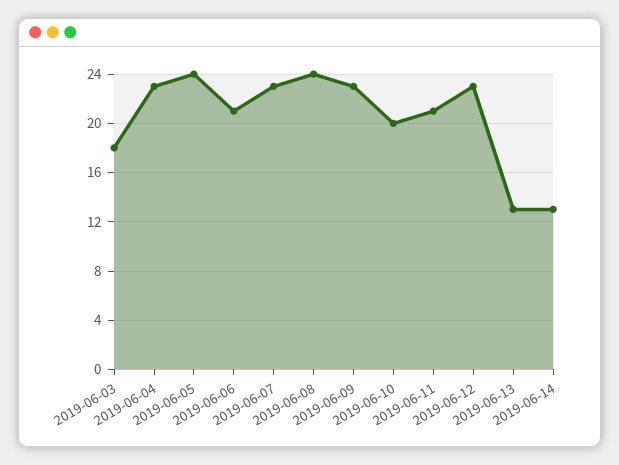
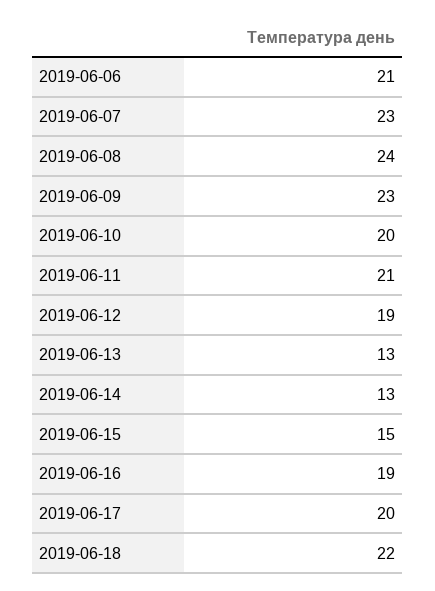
2019-06-03: 18 -> none
2019-06-04: 23 -> none
2019-06-05: 24 -> none
2019-06-12: 23 -> 19
2019-06-15: none -> 15
2019-06-16: none -> 19
2019-06-17: none -> 20
2019-06-18: none -> 22

